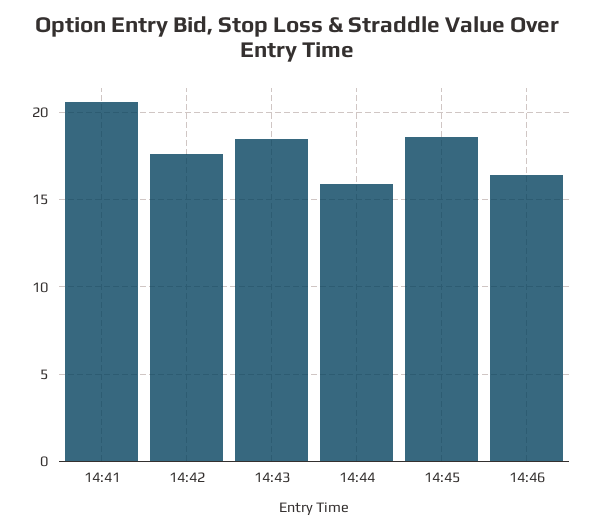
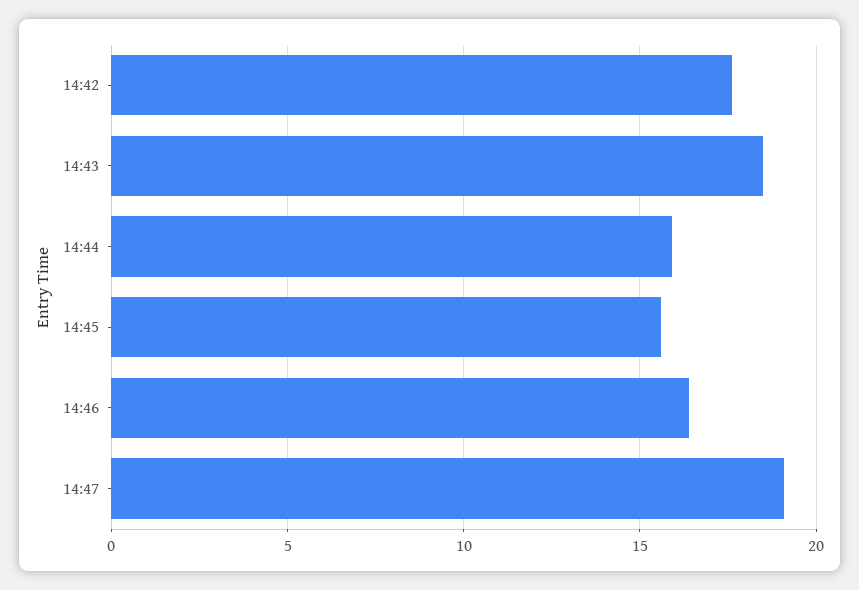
14:41: 20.5 -> none
14:45: 18.5 -> 15.5
14:47: none -> 19

